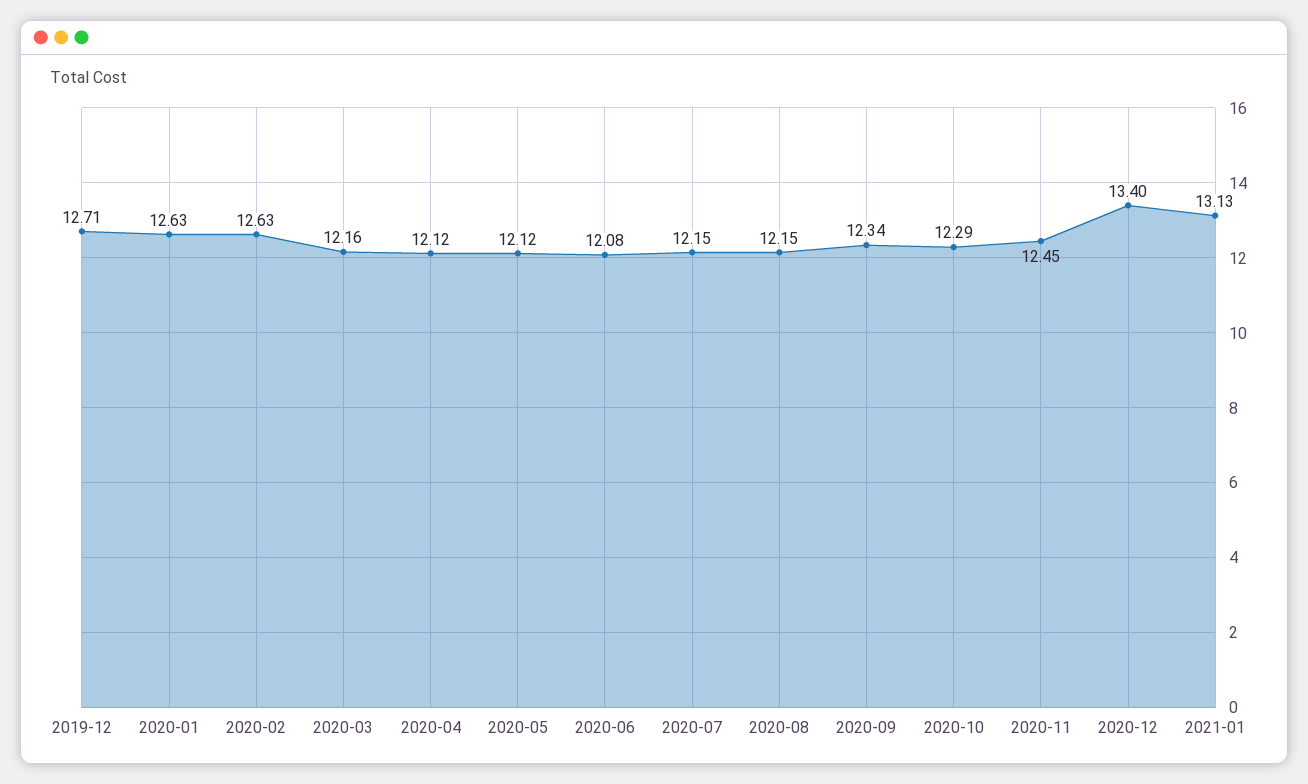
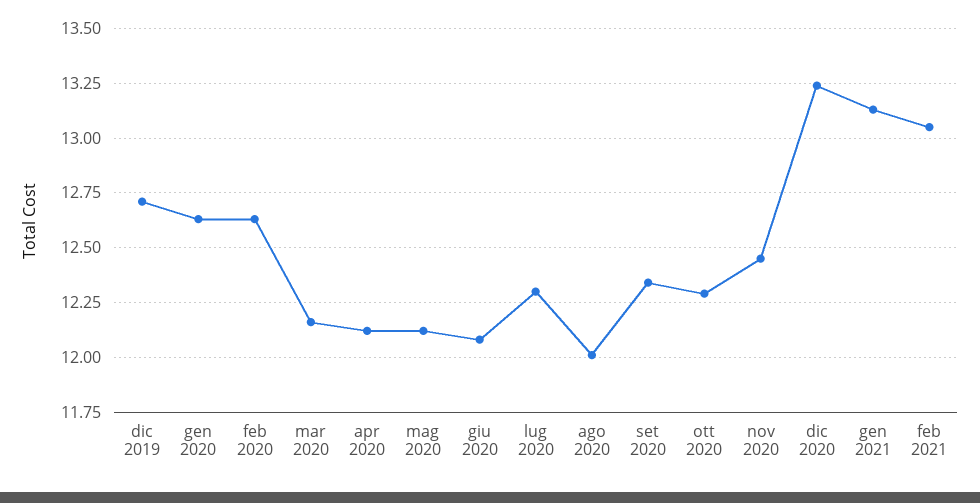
2020-07: 12.15 -> 12.3
2020-08: 12.15 -> 12
2020-12: 13.4 -> 13.25
feb 2021: none -> 13.05

